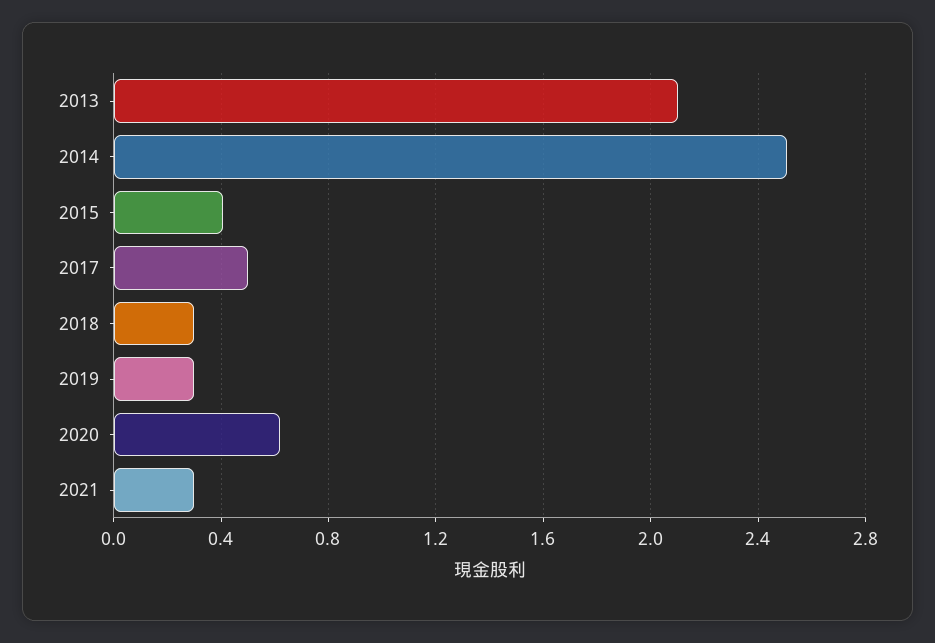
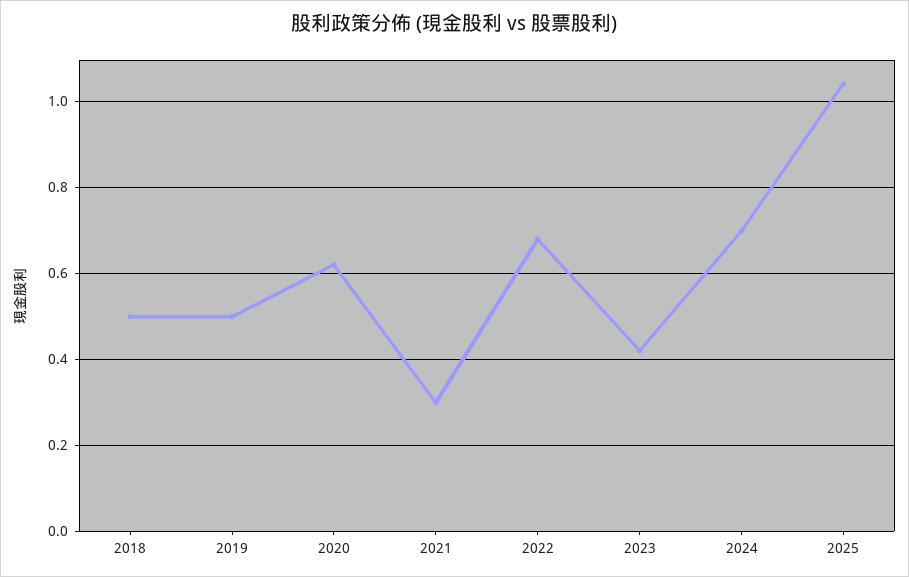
2013: 2.1 -> none
2014: 2.5 -> none
2015: 0.4 -> none
2017: 0.5 -> none
2018: 0.3 -> 0.5
2019: 0.3 -> 0.5
2022: none -> 0.68
2023: none -> 0.42
2024: none -> 0.7
2025: none -> 1.04

